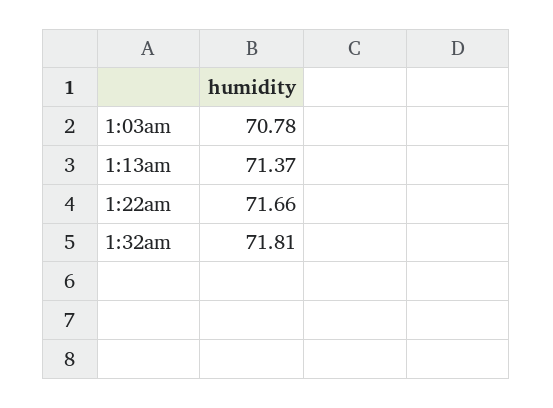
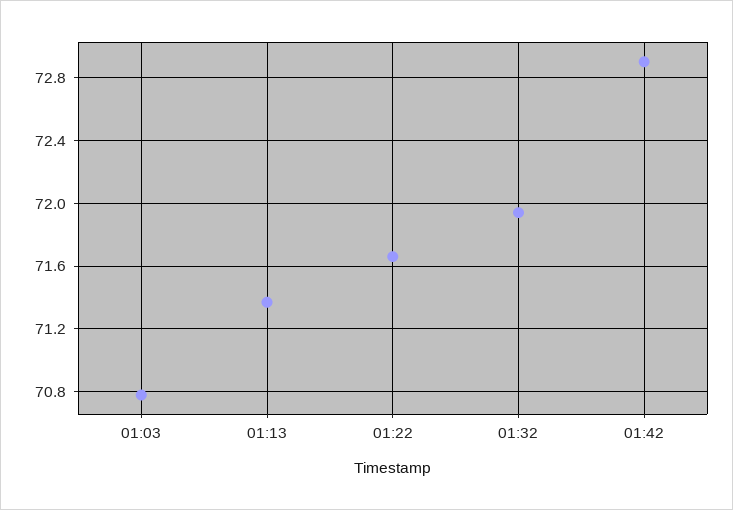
1:32am: 71.81 -> 71.95
01:42: none -> 72.9

